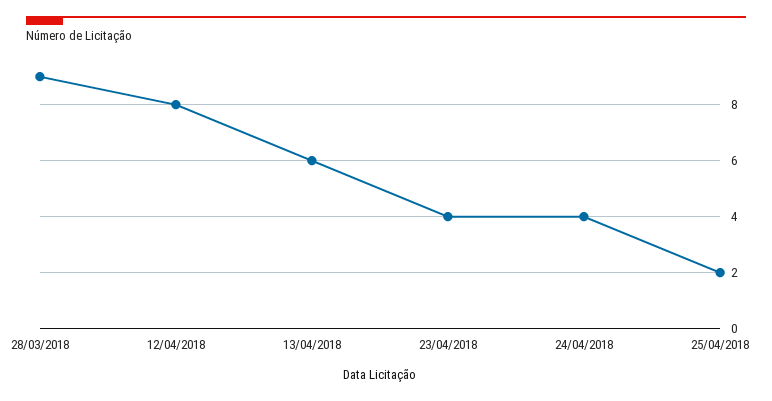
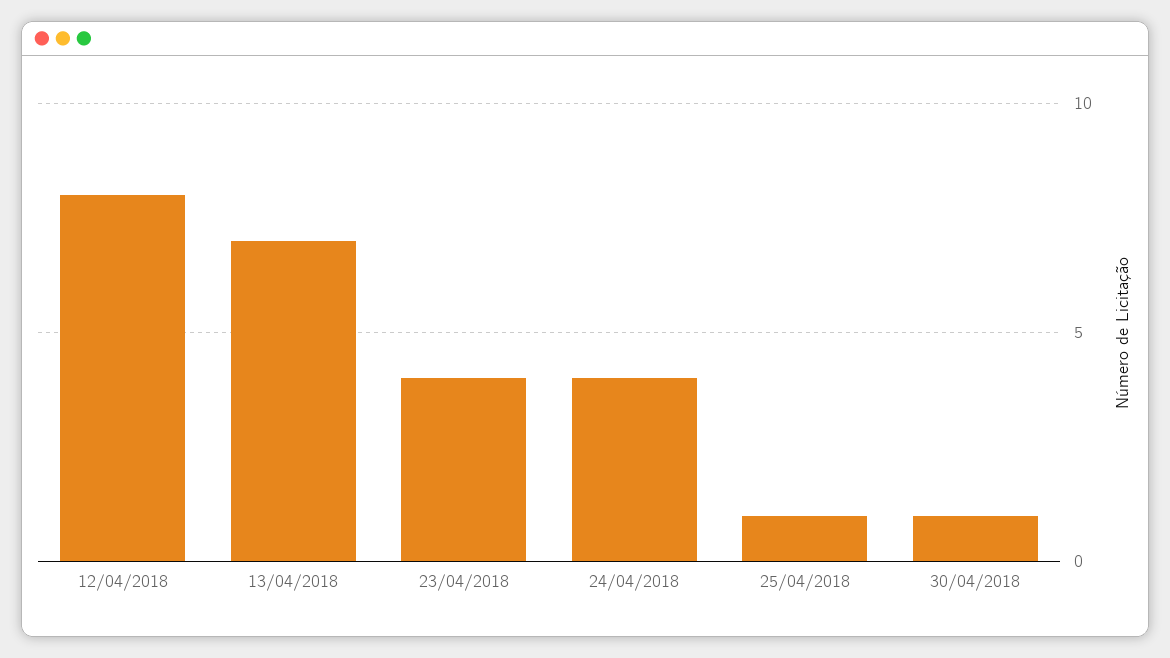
28/03/2018: 9 -> none
13/04/2018: 6 -> 7
25/04/2018: 2 -> 1
30/04/2018: none -> 1

